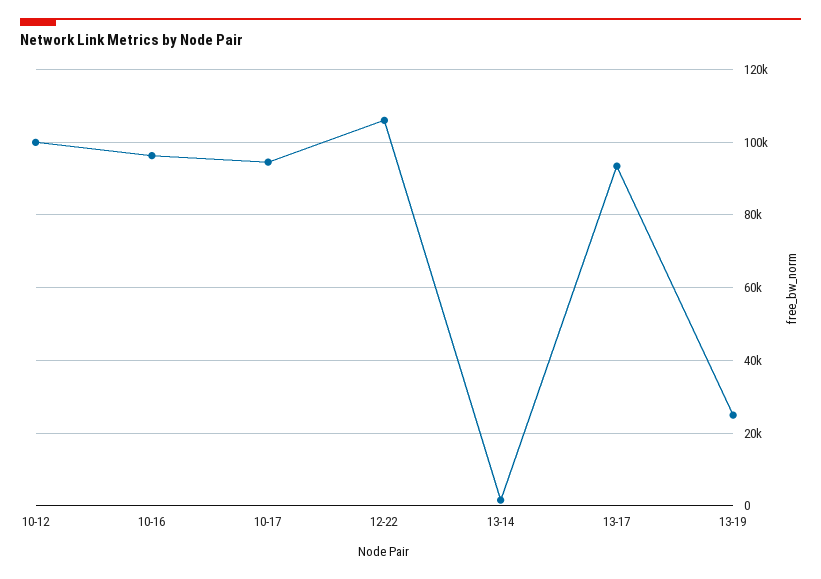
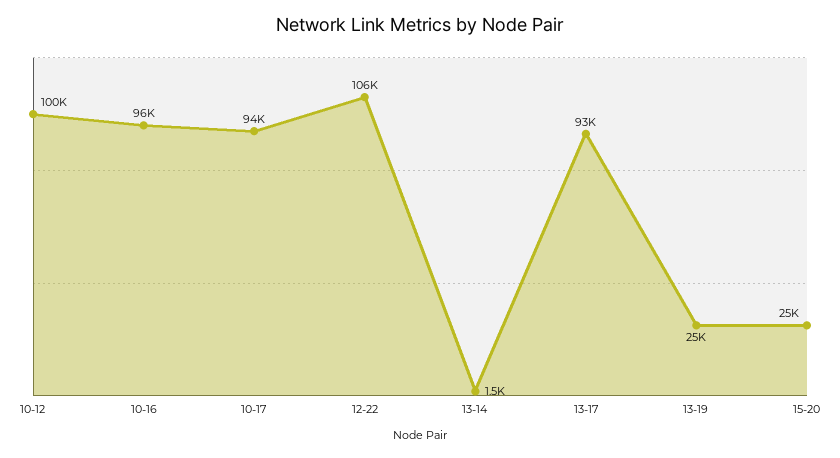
15-20: none -> 25000

